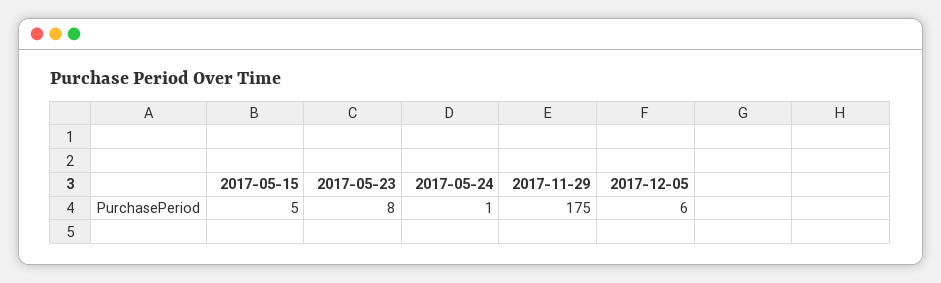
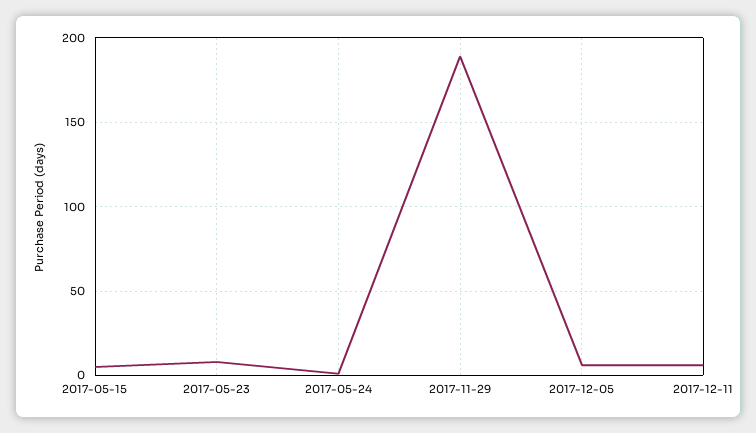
2017-11-29: 175 -> 190
2017-12-11: none -> 5

